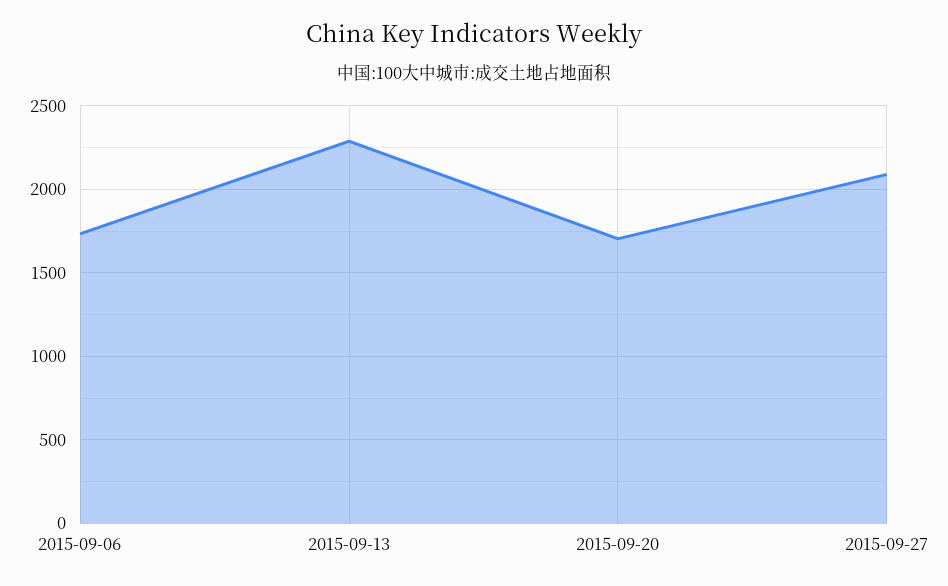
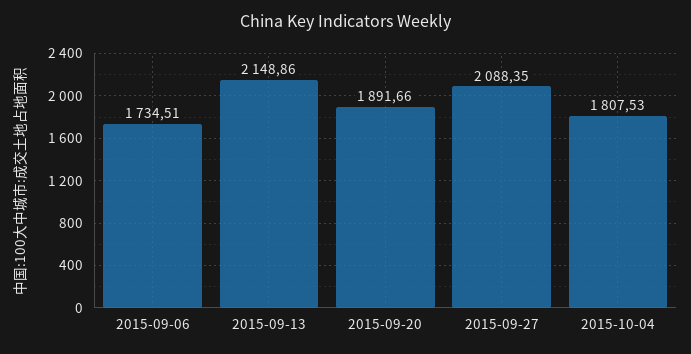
2015-09-13: 2300 -> 2148.86
2015-09-20: 1700 -> 1891.66
2015-10-04: none -> 1807.53

